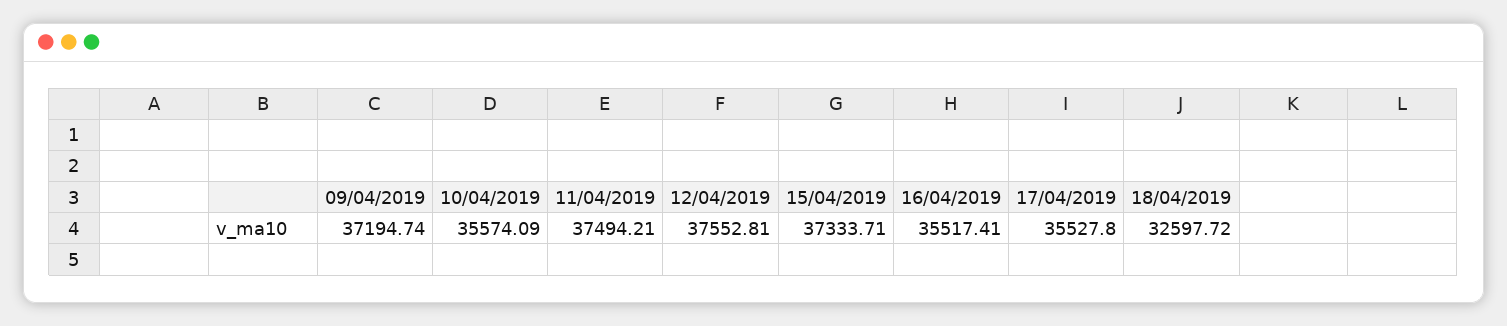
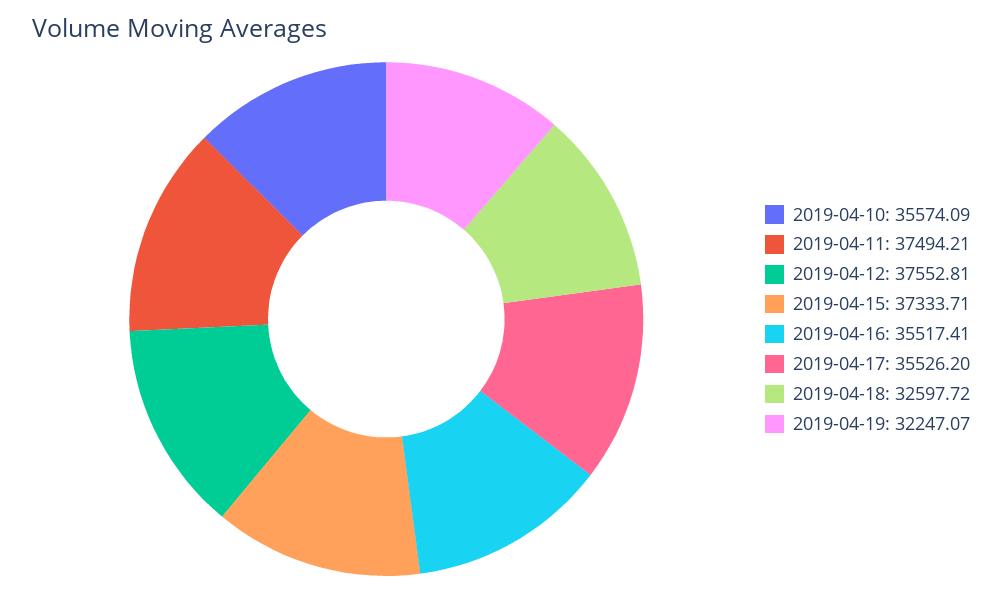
09/04/2019: 37194.74 -> none
17/04/2019: 35527.8 -> 35526.2
2019-04-19: none -> 32247.07

